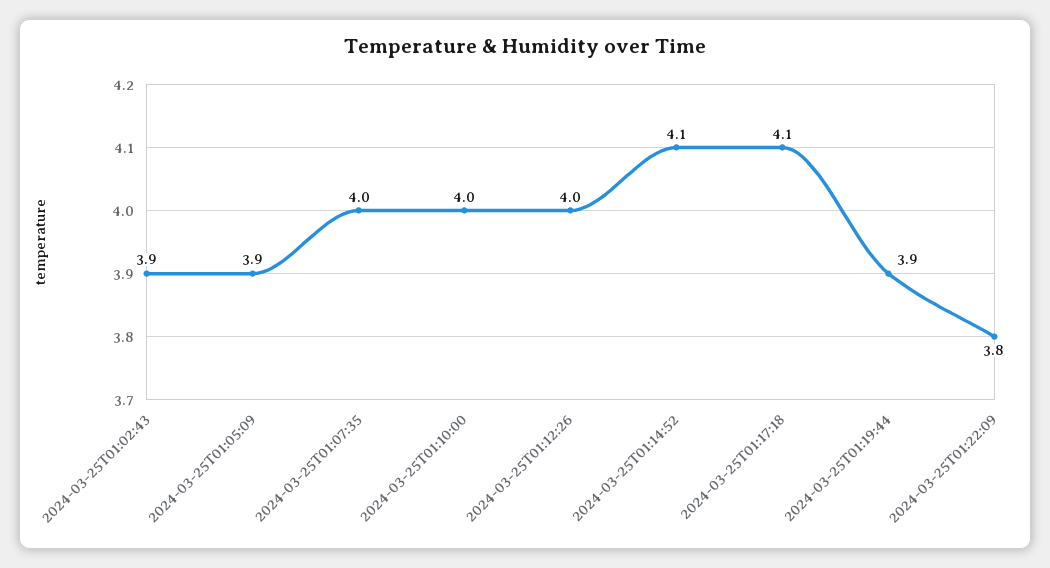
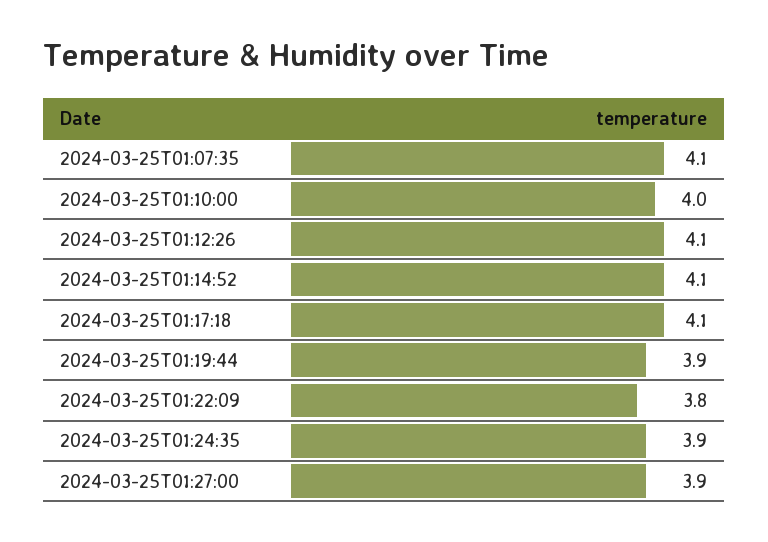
2024-03-25T01:02:43: 3.9 -> none
2024-03-25T01:05:09: 3.9 -> none
2024-03-25T01:07:35: 4 -> 4.1
2024-03-25T01:12:26: 4 -> 4.1
2024-03-25T01:24:35: none -> 3.9
2024-03-25T01:27:00: none -> 3.9

